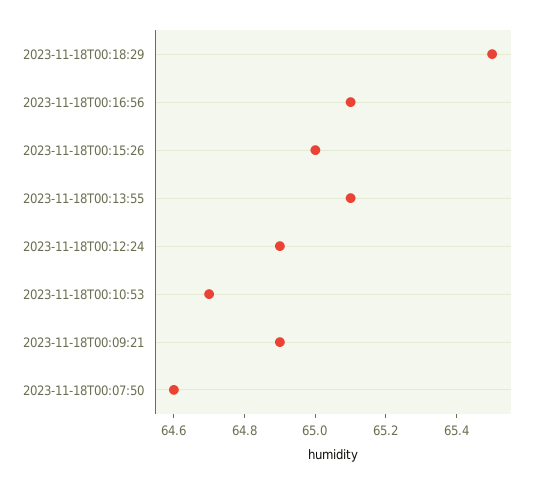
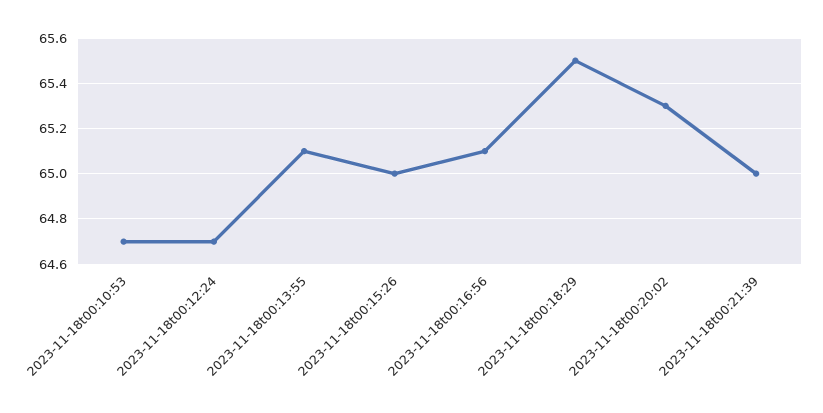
2023-11-18T00:12:24: 64.9 -> 64.7
2023-11-18T00:09:21: 64.9 -> none
2023-11-18T00:07:50: 64.6 -> none
2023-11-18t00:20:02: none -> 65.3
2023-11-18t00:21:39: none -> 65

